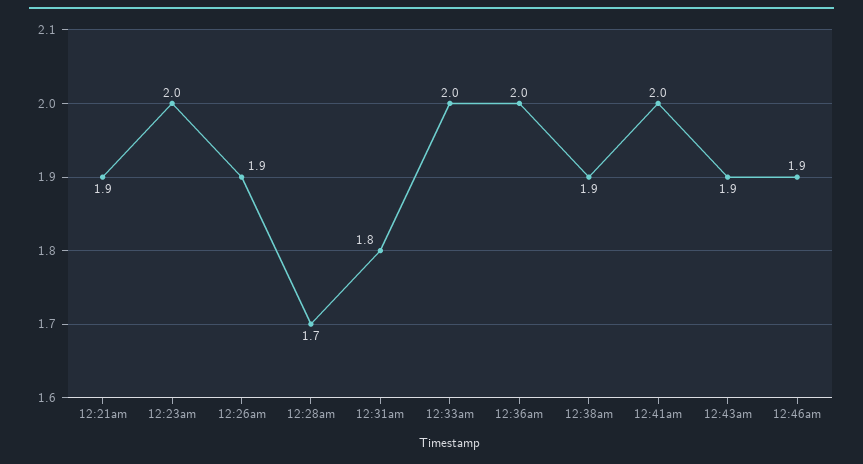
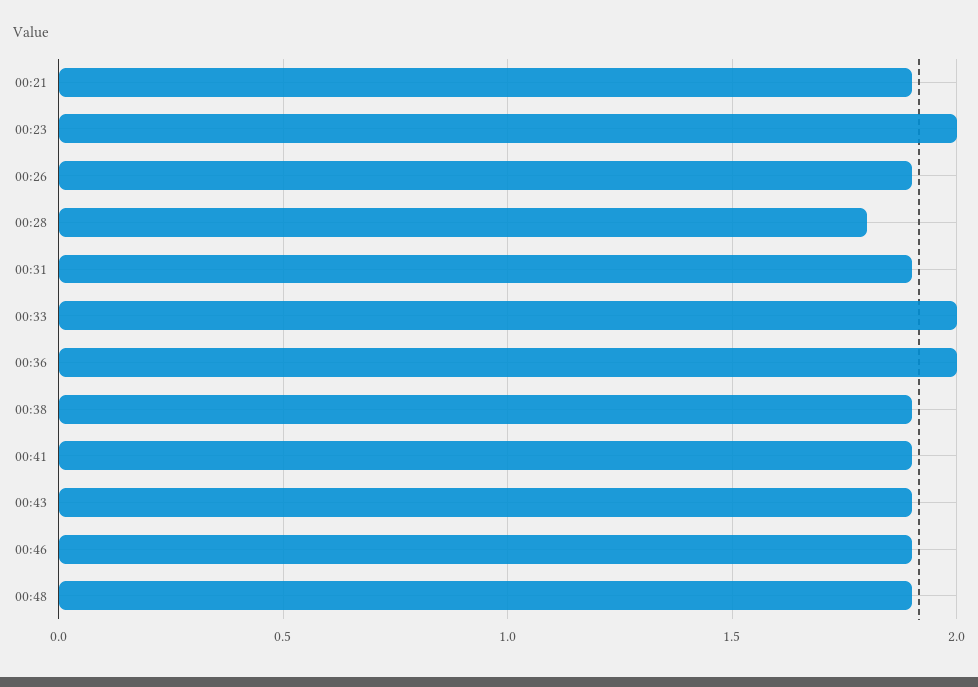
12:28am: 1.7 -> 1.8
12:31am: 1.8 -> 1.9
12:41am: 2 -> 1.9
00:48: none -> 1.9

